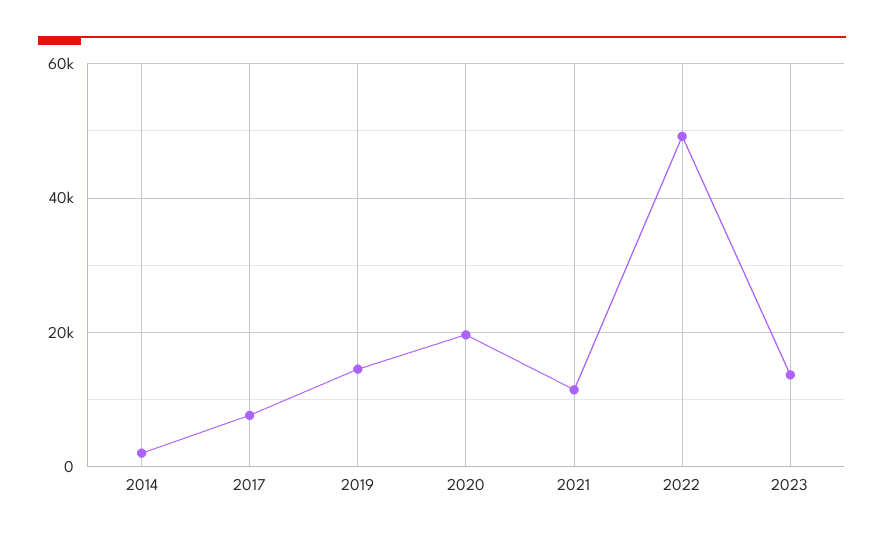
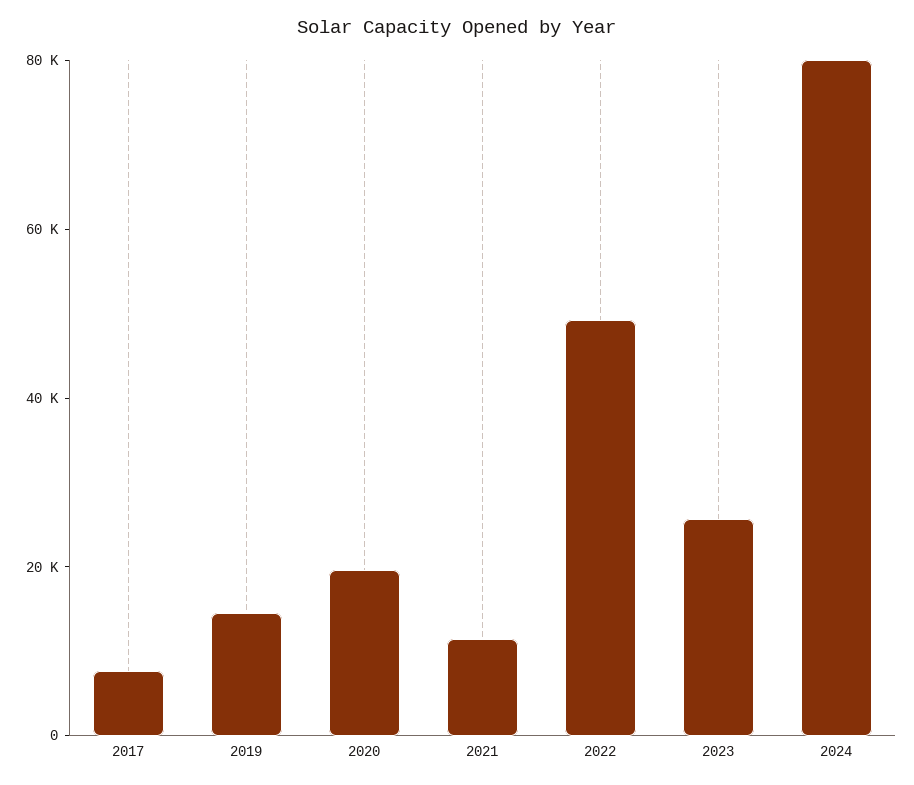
2014: 2000 -> none
2023: 14000 -> 25000
2024: none -> 80000

